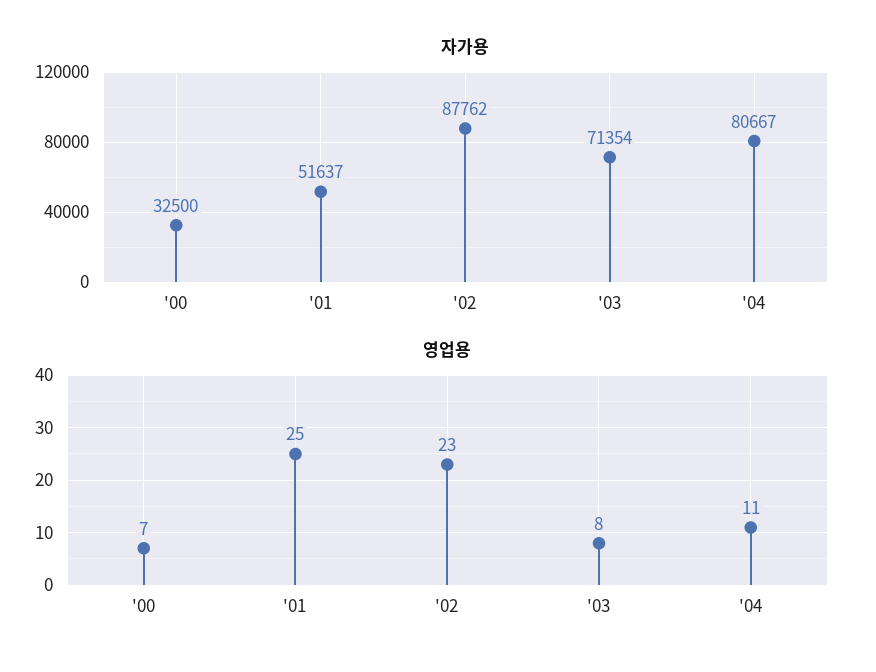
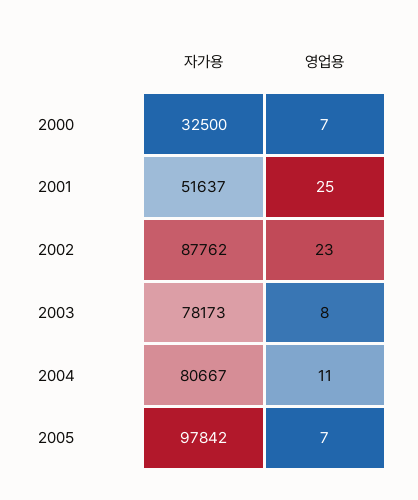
자가용, '03: 71354 -> 78173
자가용, 2005: none -> 97842
영업용, 2005: none -> 7

